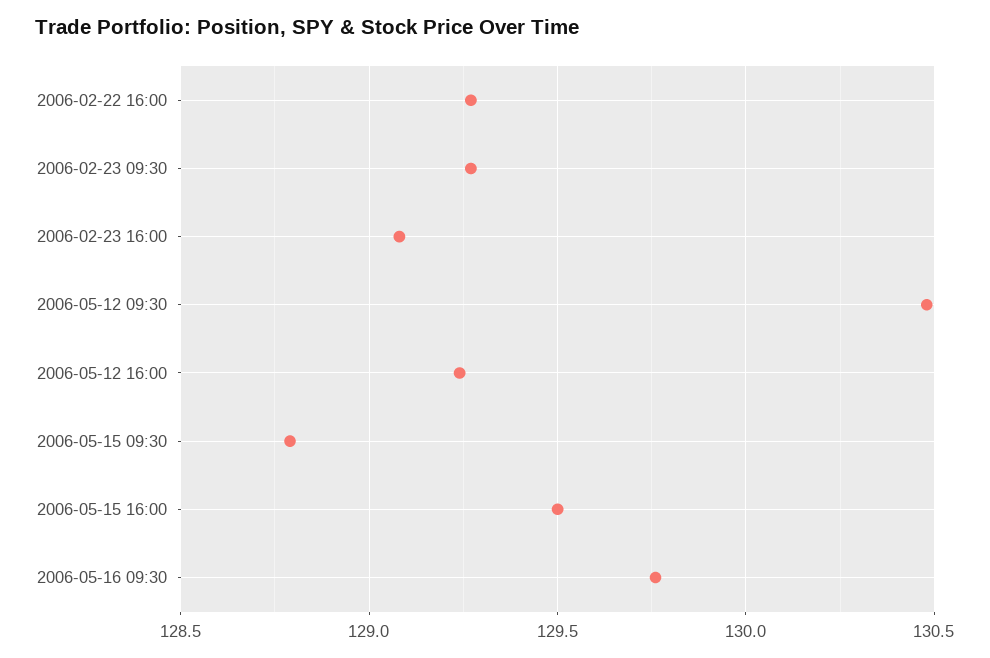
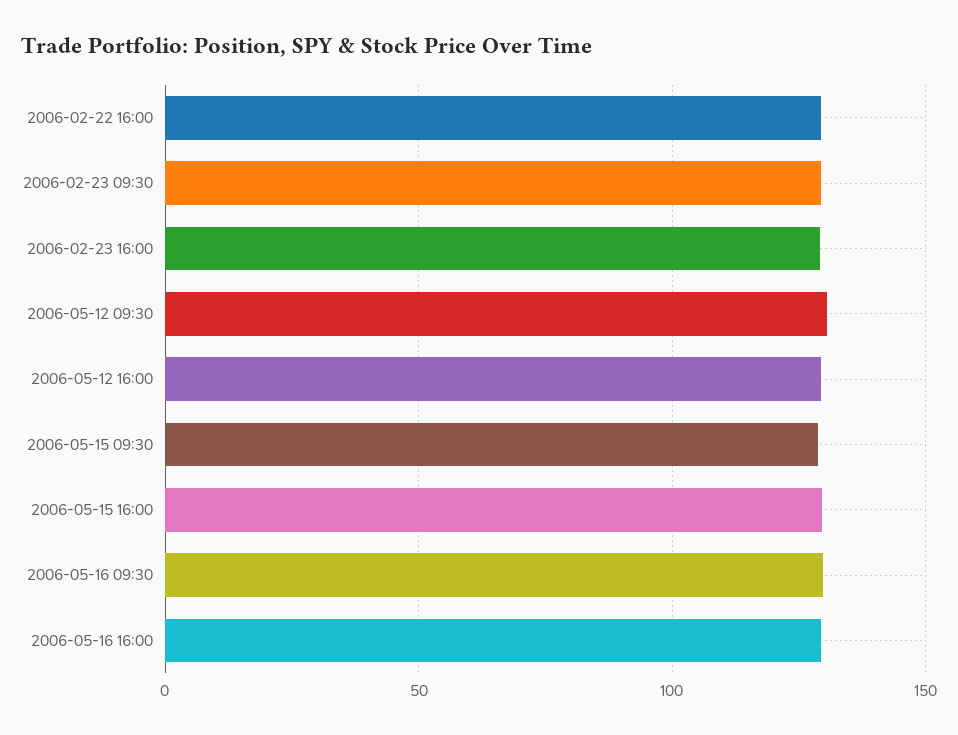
2006-05-16 16:00: none -> 130

